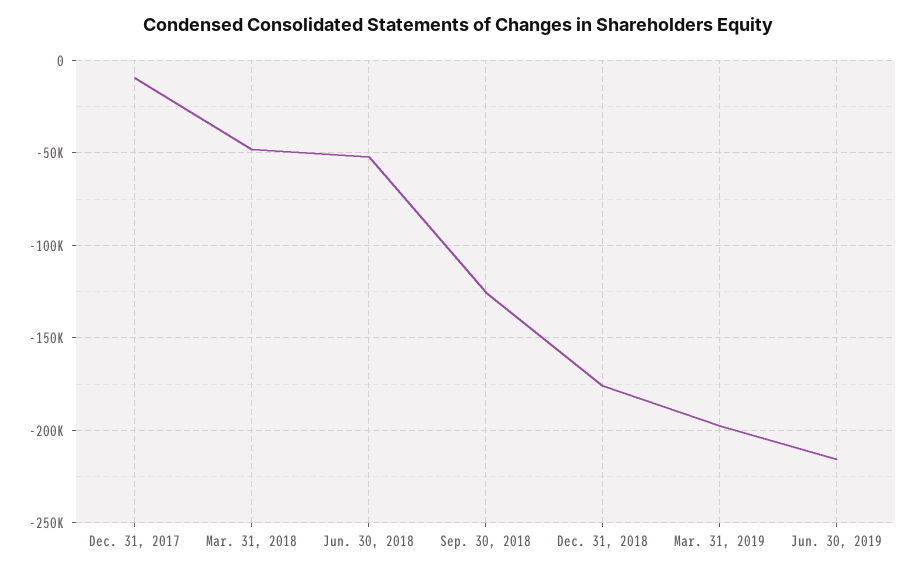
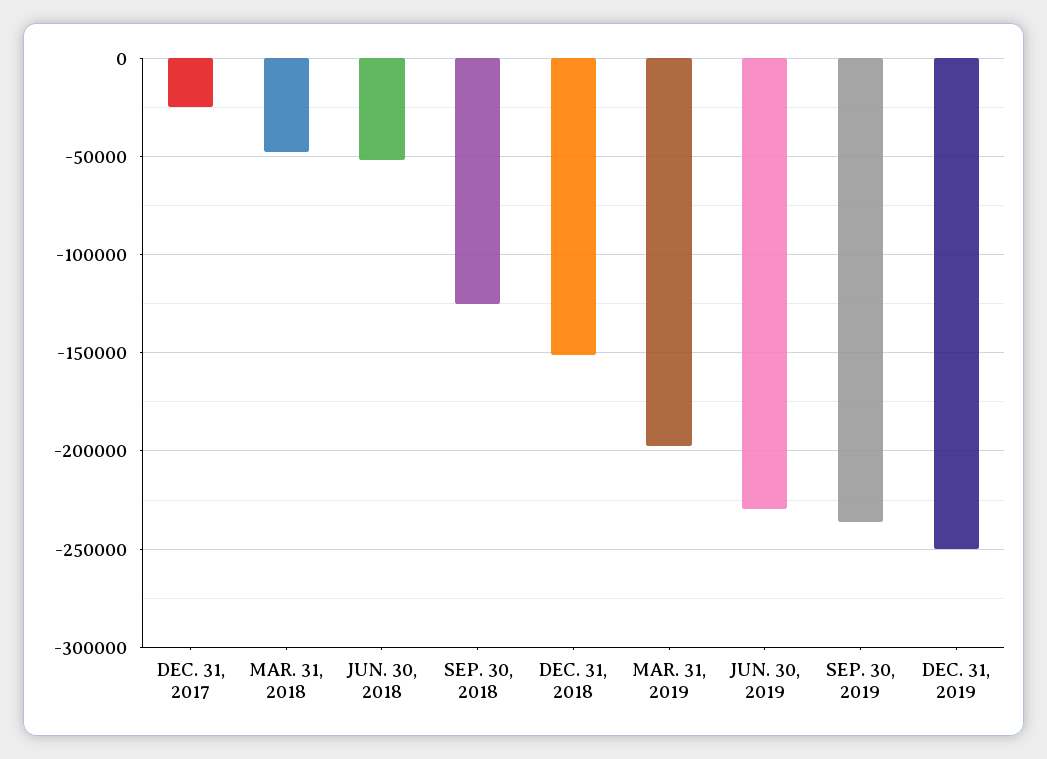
Dec. 31, 2017: -10000 -> -25000
Dec. 31, 2018: -175000 -> -150000
Jun. 30, 2019: -215000 -> -230000
SEP. 30, 2019: none -> -235000
DEC. 31, 2019: none -> -250000

